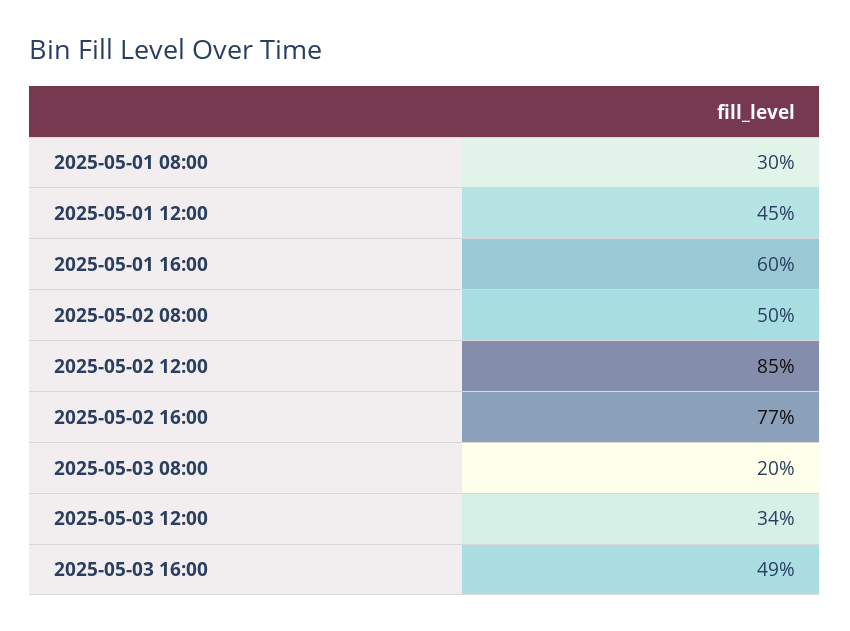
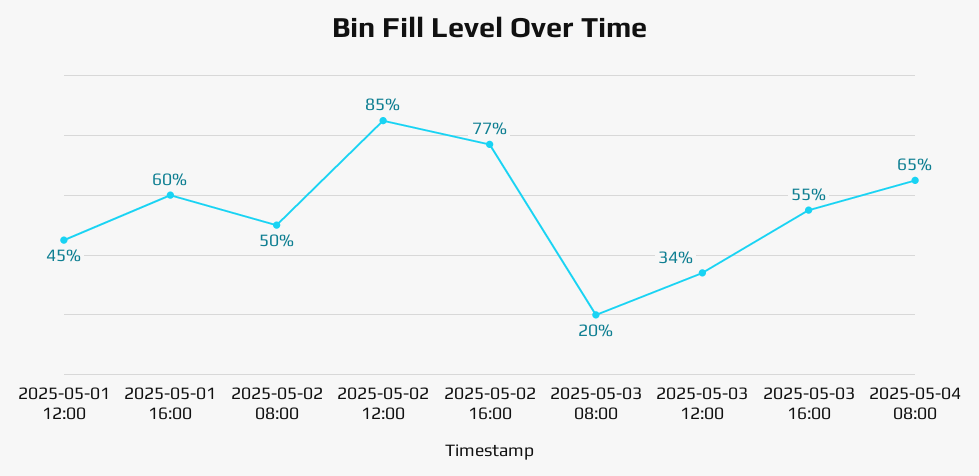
2025-05-01 08:00: 30 -> none
2025-05-03 16:00: 49 -> 55
2025-05-04 08:00: none -> 65

